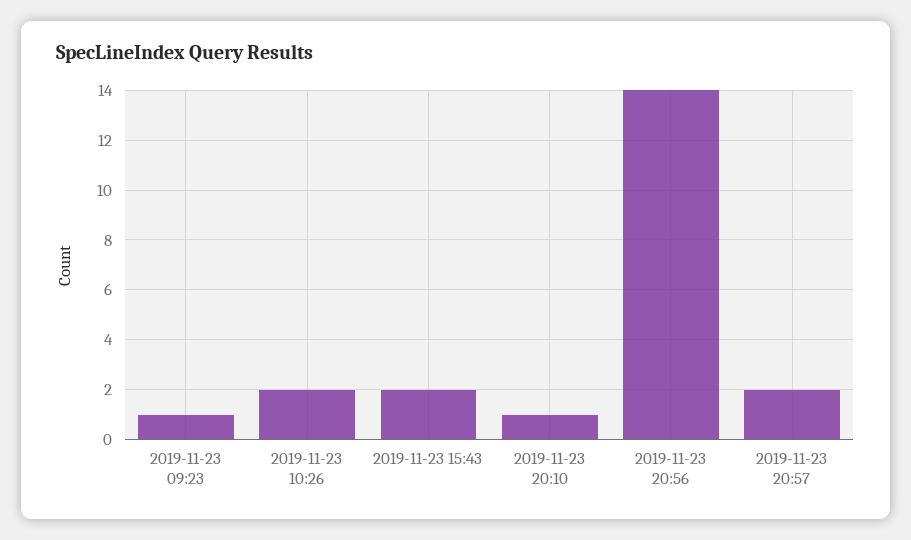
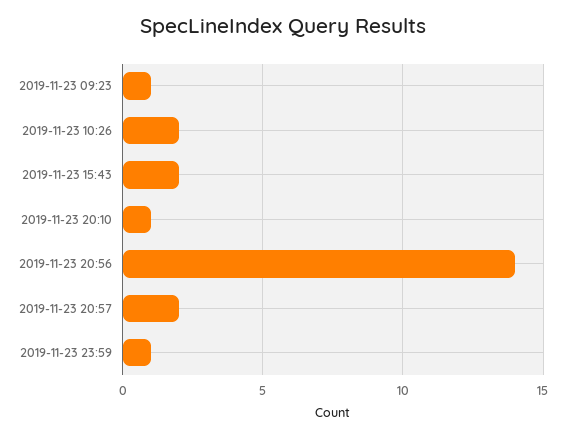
2019-11-23 23:59: none -> 1

